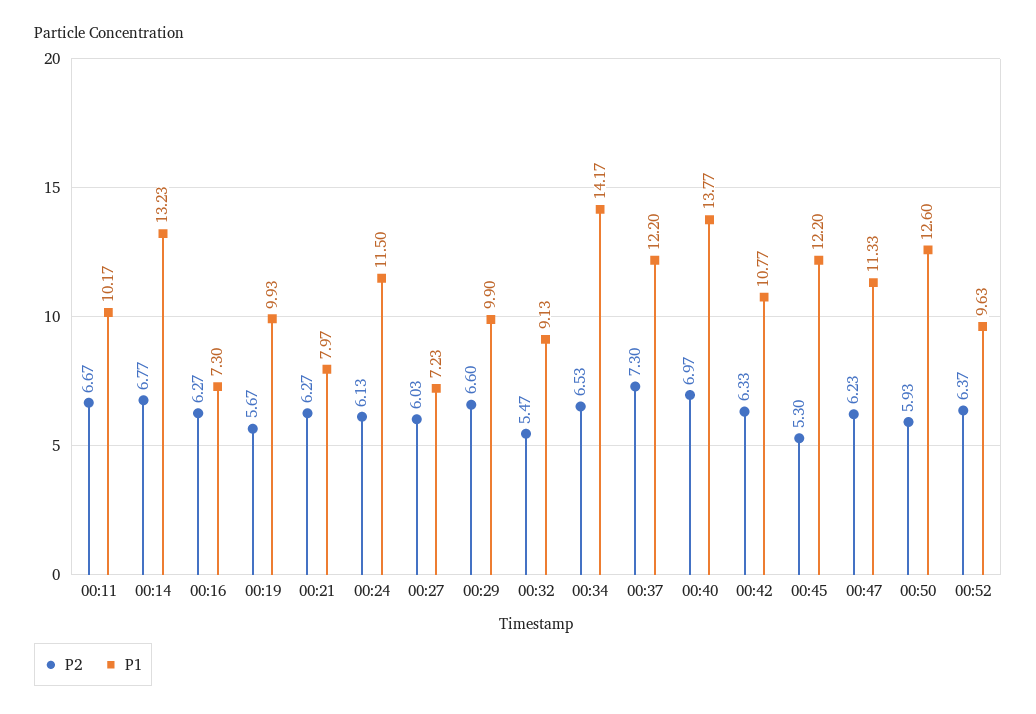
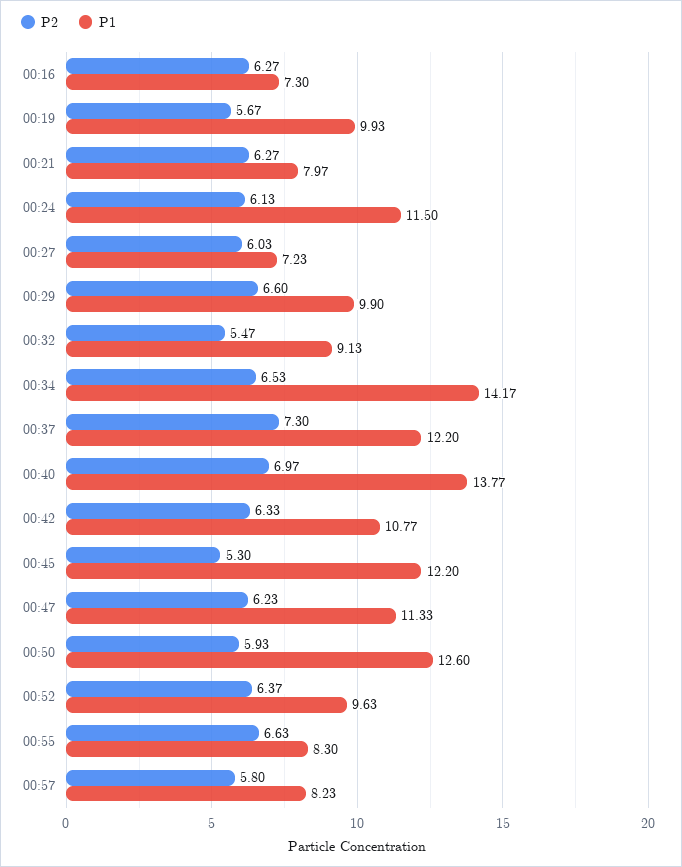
P2, 00:11: 6.67 -> none
P1, 00:11: 10.17 -> none
P2, 00:14: 6.77 -> none
P1, 00:14: 13.23 -> none
P2, 00:55: none -> 6.63
P1, 00:55: none -> 8.3
P2, 00:57: none -> 5.8
P1, 00:57: none -> 8.23

